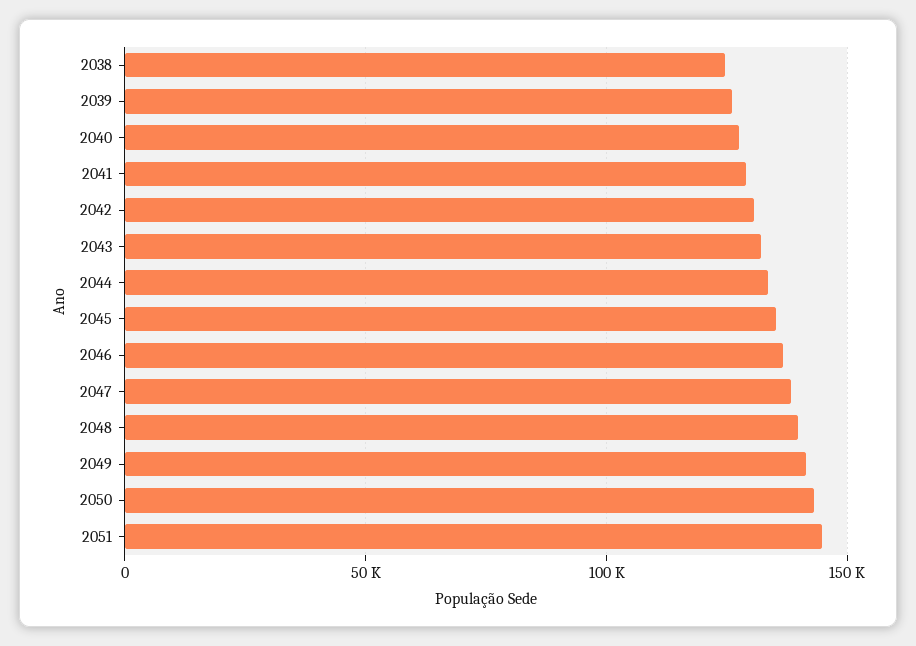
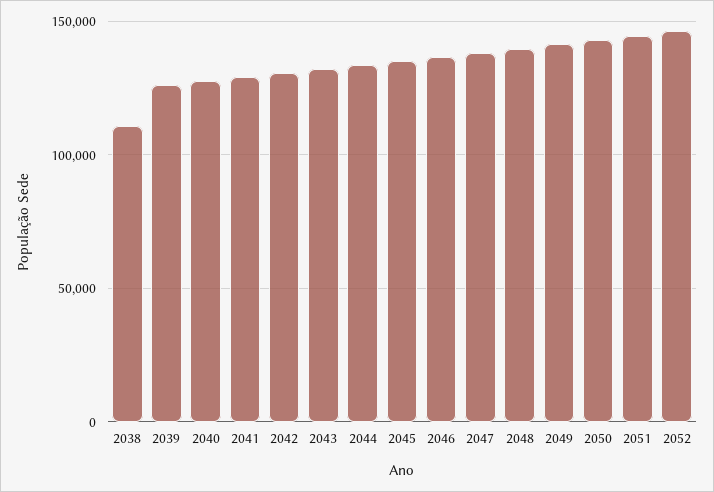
2038: 125000 -> 110000
2052: none -> 145000

